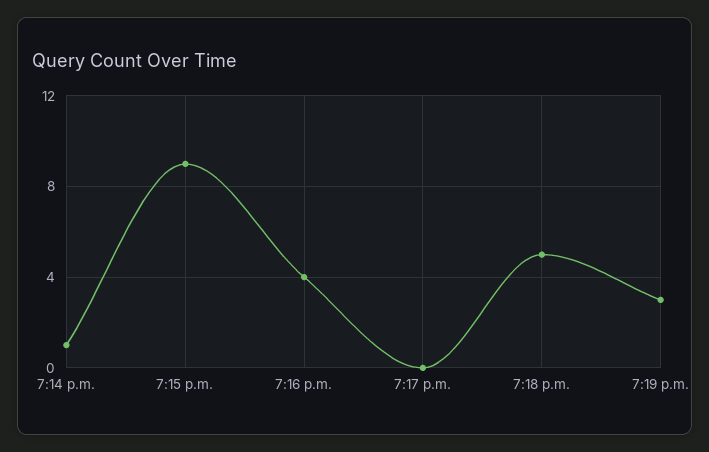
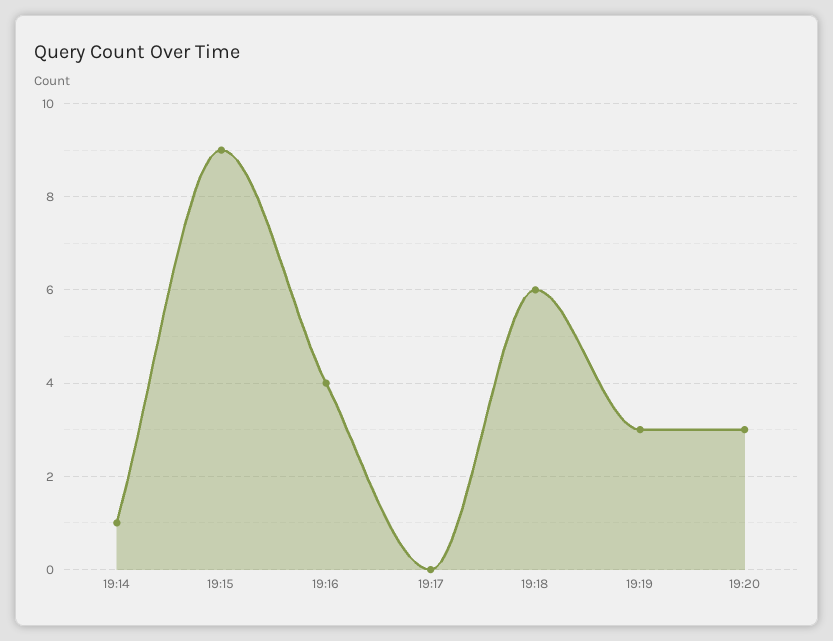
7:18 p.m.: 5 -> 6
19:20: none -> 3

